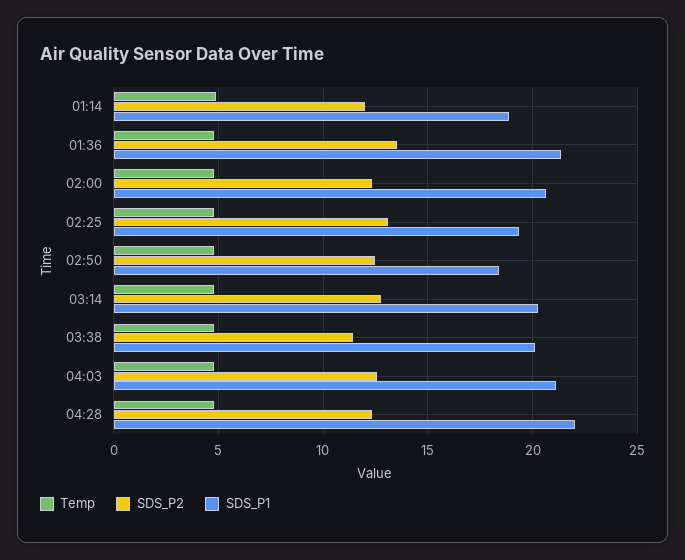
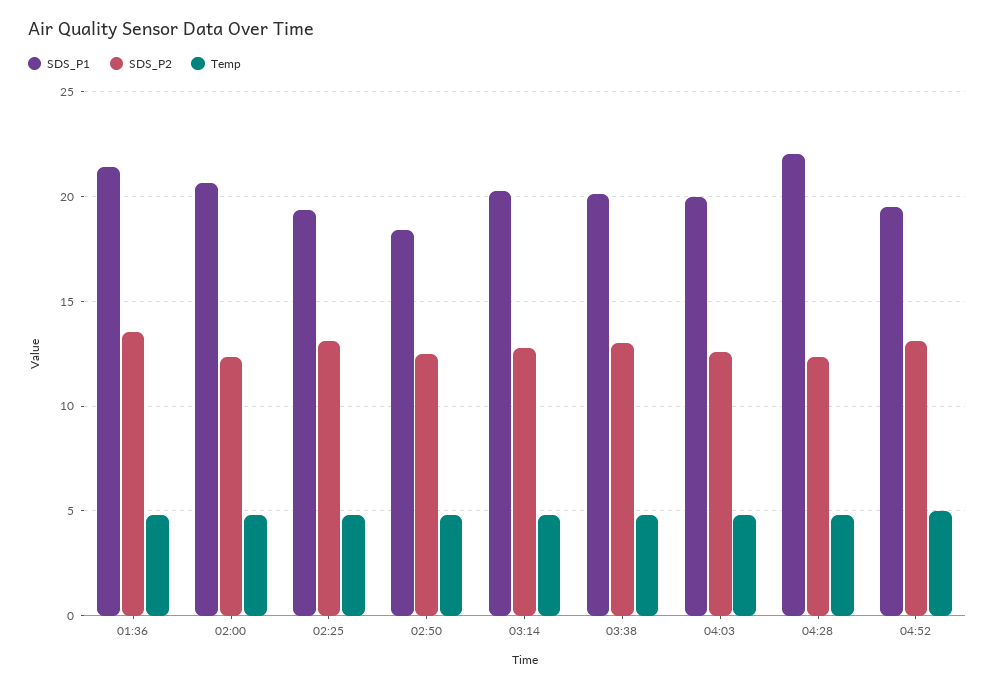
Temp, 01:14: 5 -> none
SDS_P2, 01:14: 12 -> none
SDS_P1, 01:14: 19 -> none
SDS_P2, 03:38: 11.5 -> 13
SDS_P1, 04:03: 21 -> 20
SDS_P1, 04:52: none -> 19.5
SDS_P2, 04:52: none -> 13
Temp, 04:52: none -> 5

